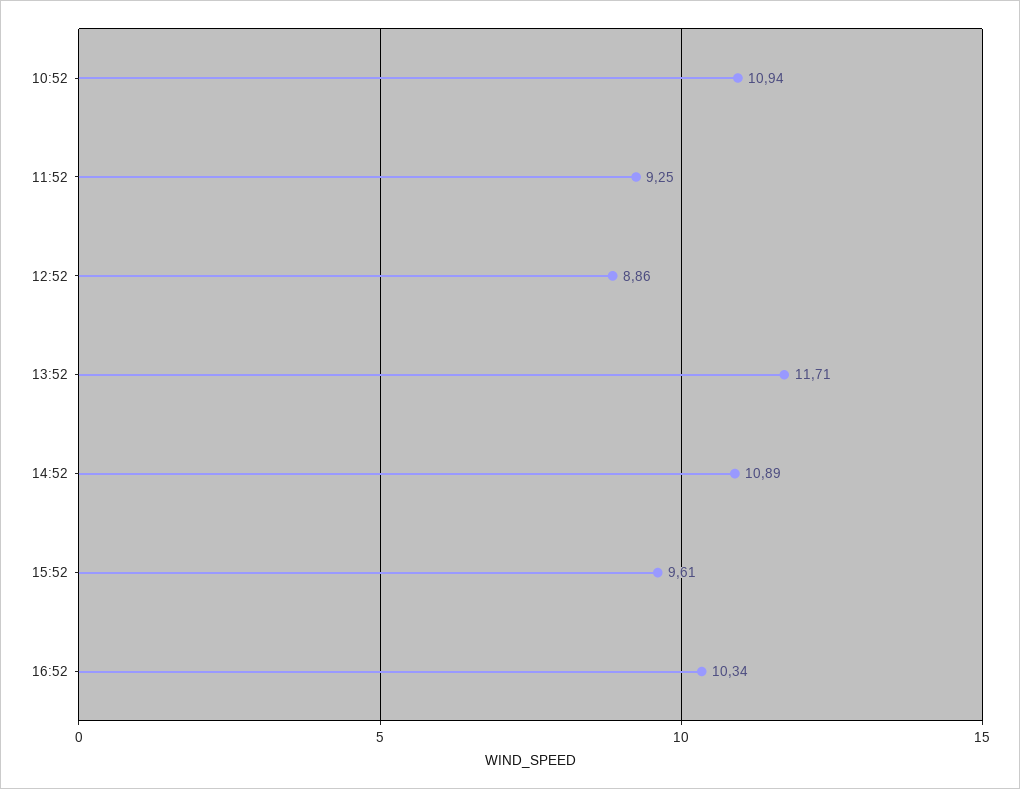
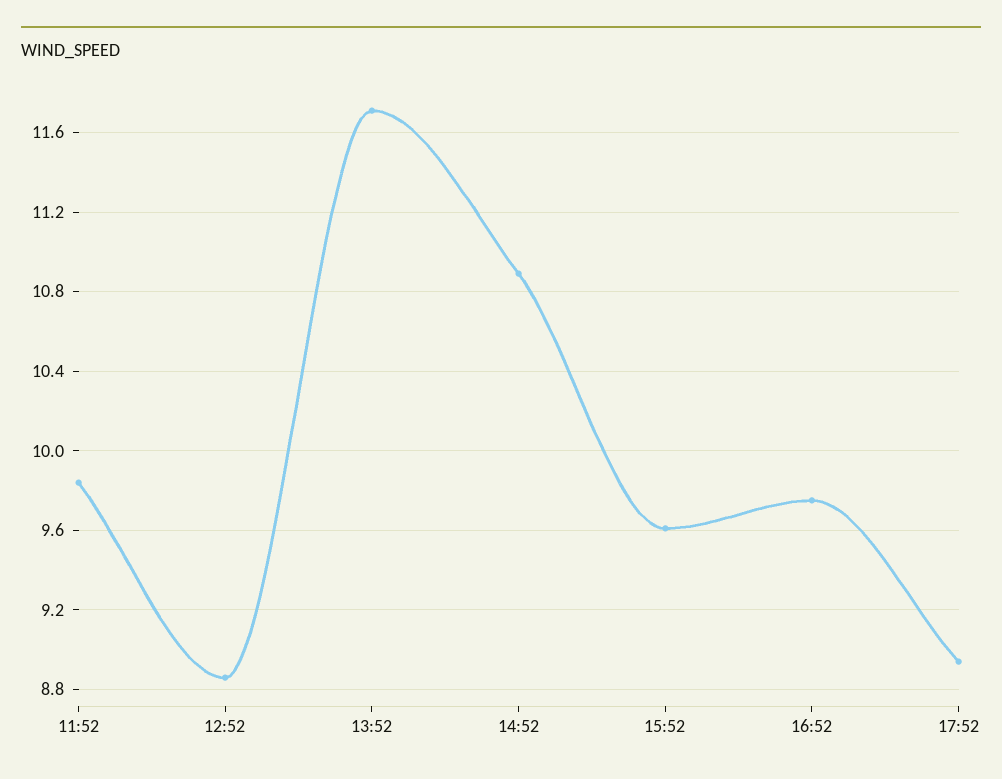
10:52: 10.94 -> none
11:52: 9.25 -> 9.85
16:52: 10.34 -> 9.75
17:52: none -> 8.95

